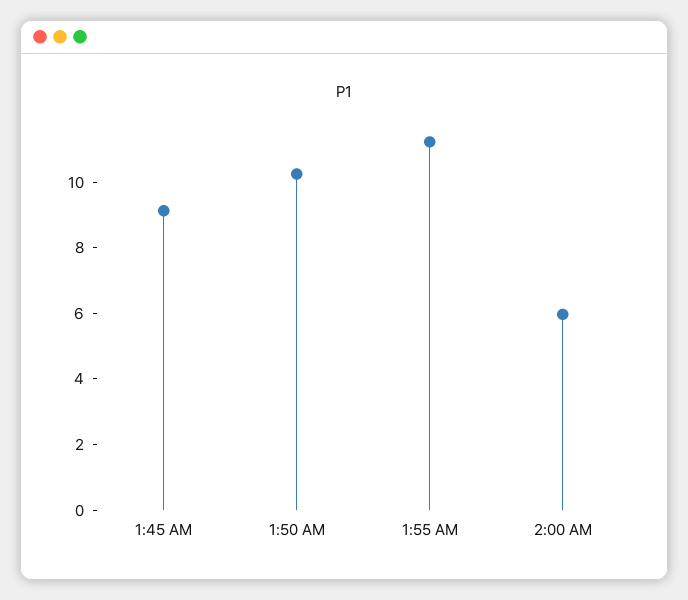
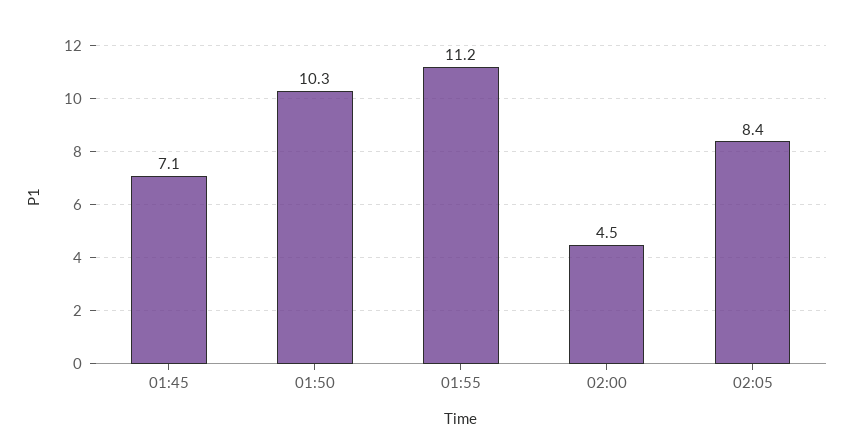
1:45 AM: 9 -> 7.1
2:00 AM: 6 -> 4.5
02:05: none -> 8.4

